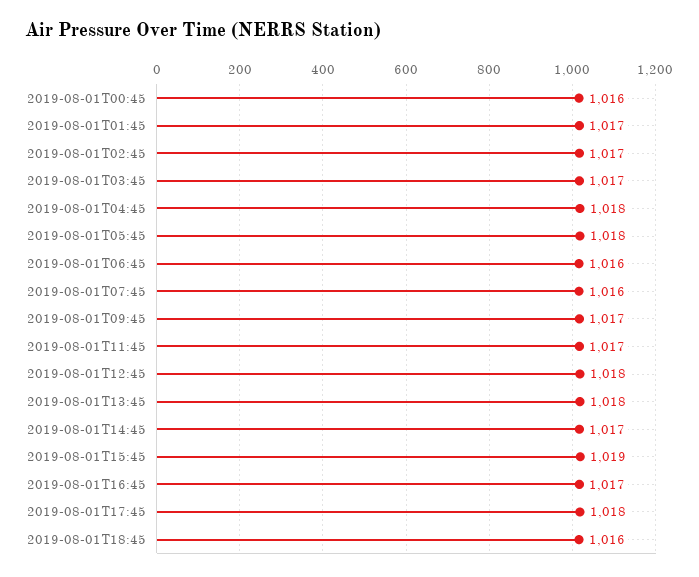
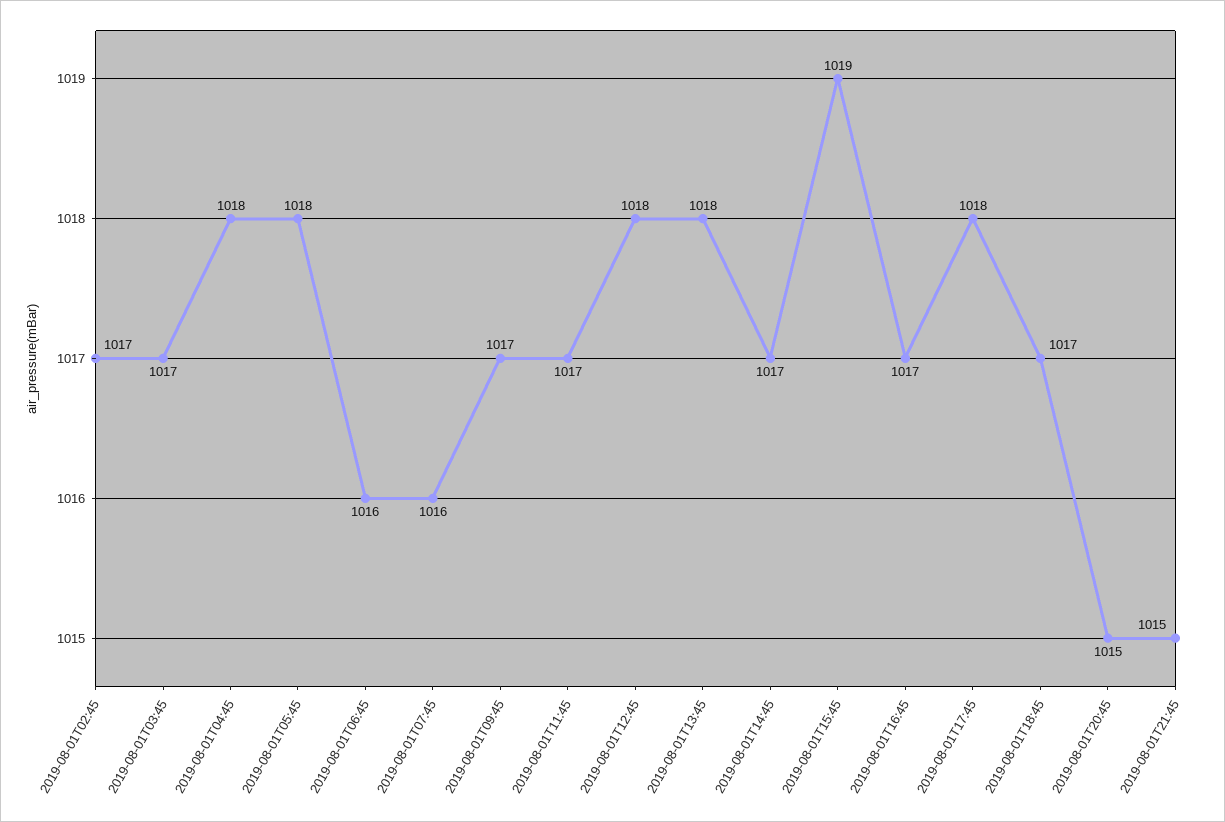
2019-08-01T00:45: 1016 -> none
2019-08-01T01:45: 1017 -> none
2019-08-01T18:45: 1016 -> 1017
2019-08-01T20:45: none -> 1015
2019-08-01T21:45: none -> 1015

